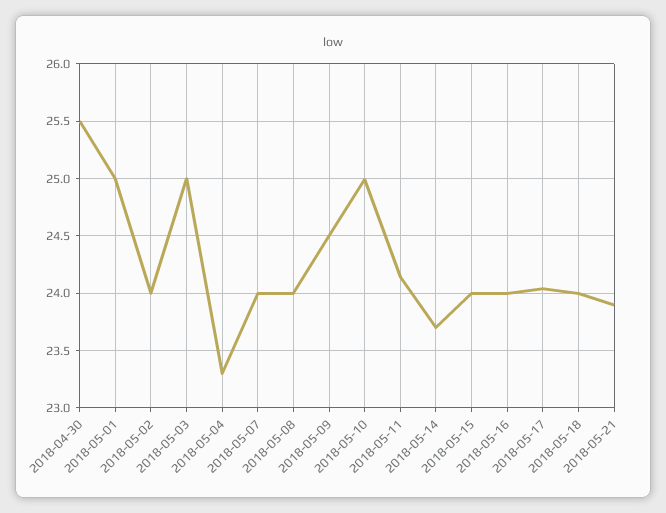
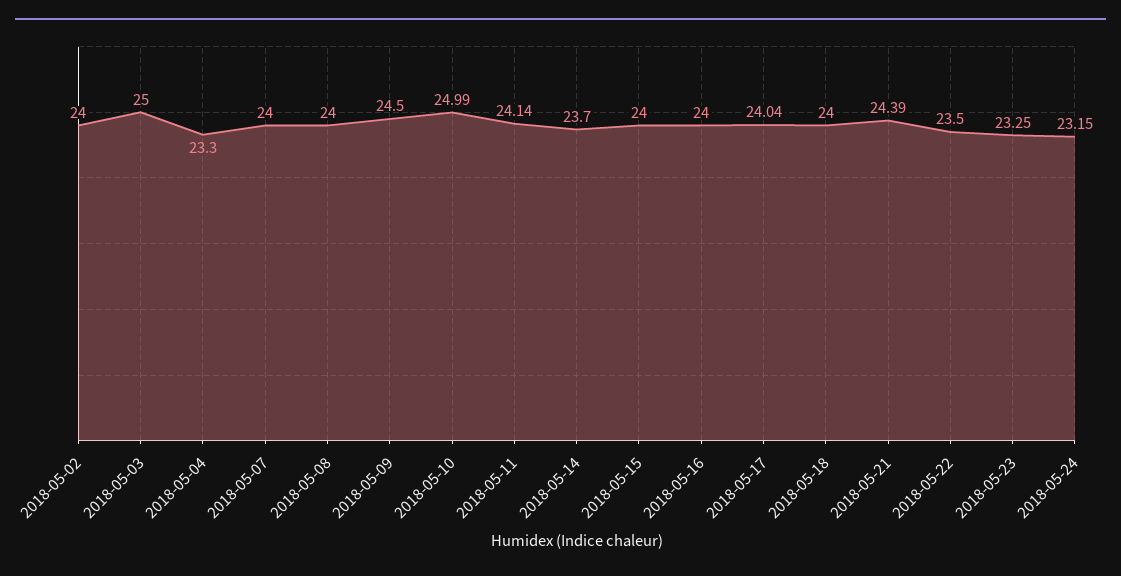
2018-04-30: 25.5 -> none
2018-05-01: 25 -> none
2018-05-21: 23.9 -> 24.39
2018-05-22: none -> 23.5
2018-05-23: none -> 23.25
2018-05-24: none -> 23.15

